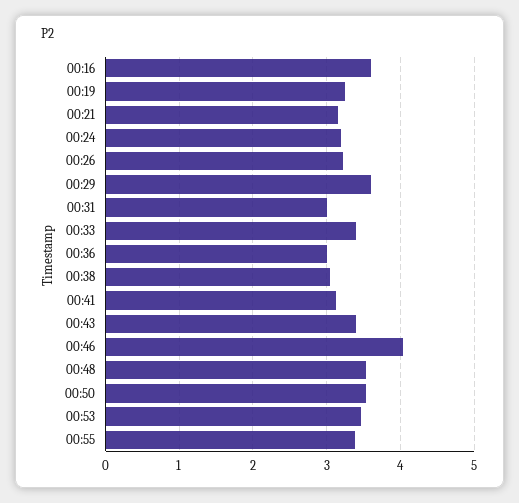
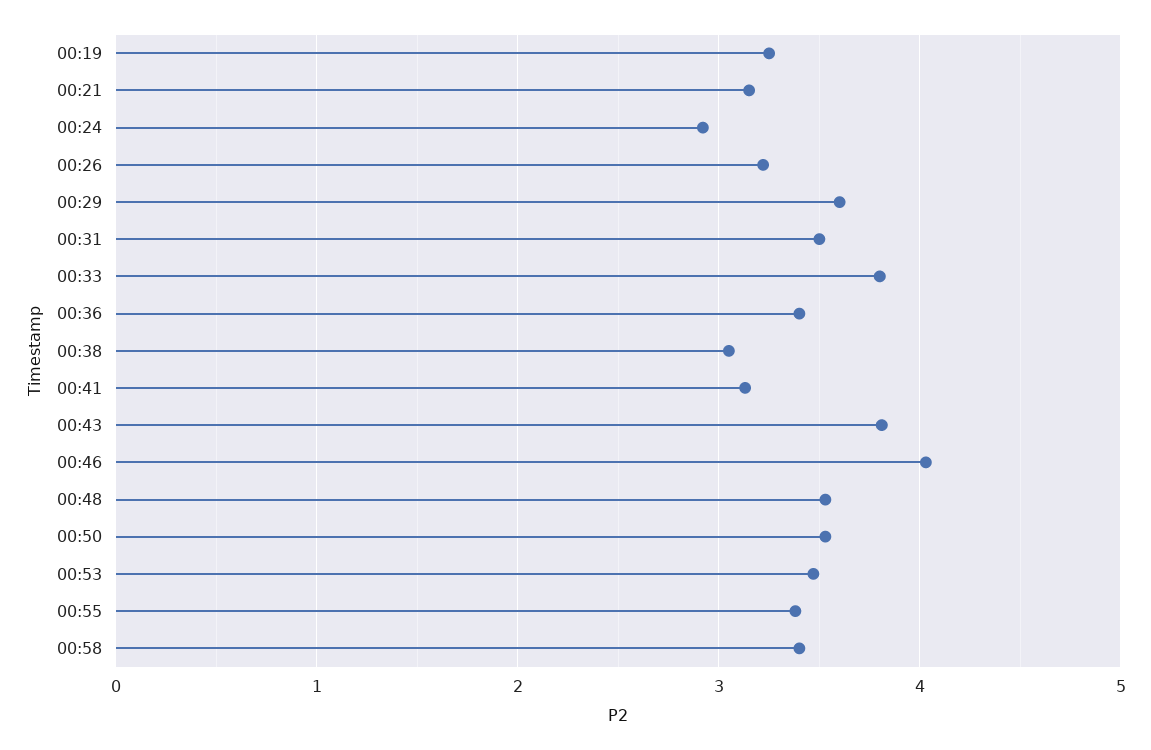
00:16: 3.6 -> none
00:24: 3.2 -> 2.9
00:31: 3 -> 3.5
00:33: 3.4 -> 3.8
00:36: 3 -> 3.4
00:43: 3.4 -> 3.8
00:58: none -> 3.4

